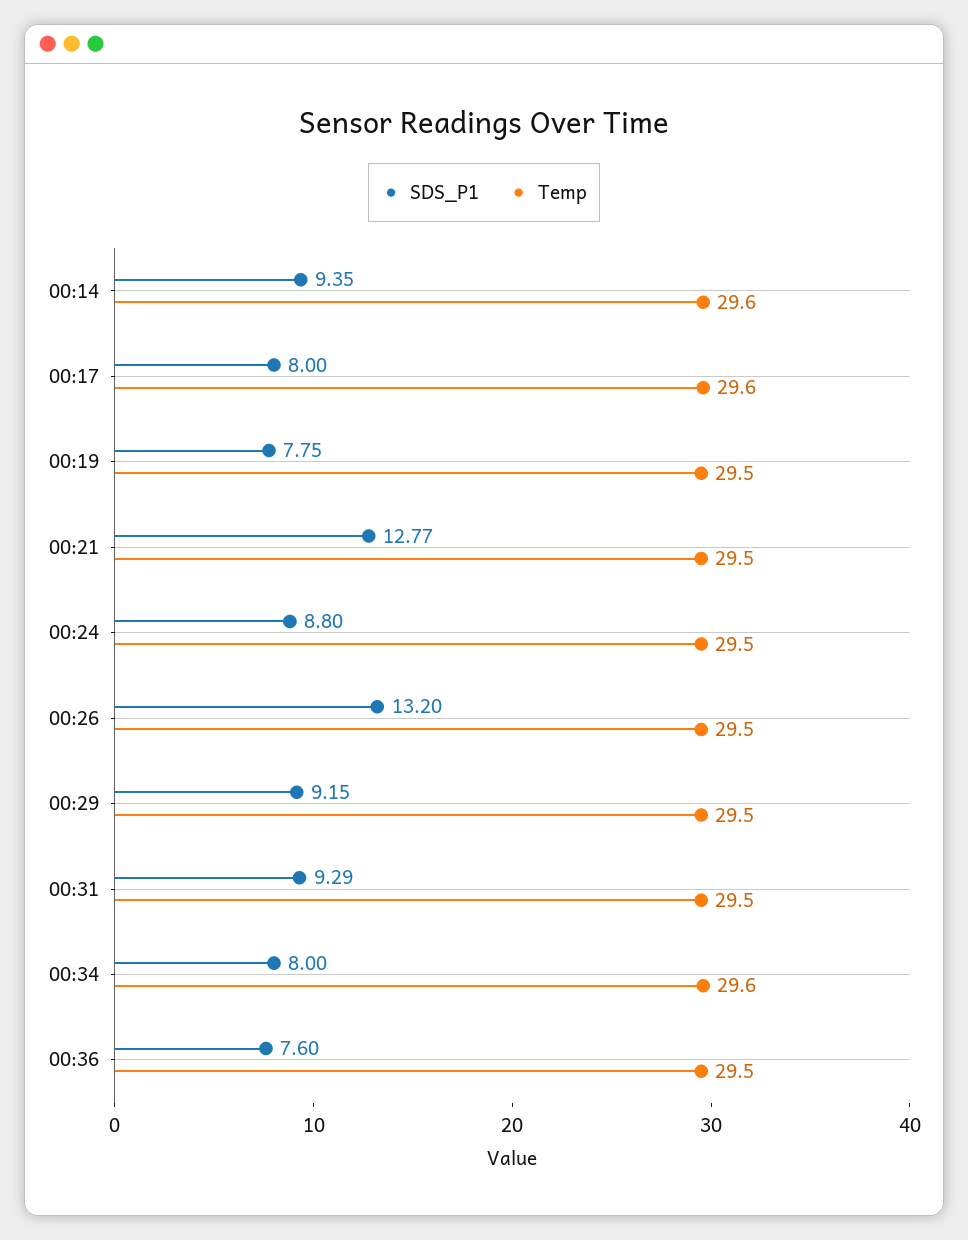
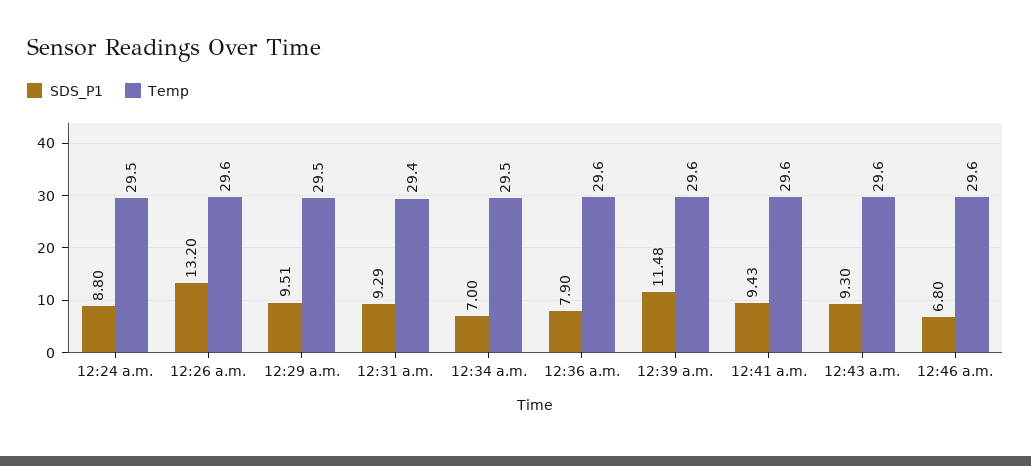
SDS_P1, 00:14: 9.35 -> none
Temp, 00:14: 29.6 -> none
SDS_P1, 00:17: 8 -> none
Temp, 00:17: 29.6 -> none
SDS_P1, 00:19: 7.75 -> none
Temp, 00:19: 29.5 -> none
SDS_P1, 00:21: 12.77 -> none
Temp, 00:21: 29.5 -> none
Temp, 00:26: 29.5 -> 29.6
SDS_P1, 00:29: 9.15 -> 9.51
Temp, 00:31: 29.5 -> 29.4
SDS_P1, 00:34: 8 -> 7
Temp, 00:34: 29.6 -> 29.5
SDS_P1, 00:36: 7.6 -> 7.9
Temp, 00:36: 29.5 -> 29.6
SDS_P1, 12:39 a.m.: none -> 11.48
Temp, 12:39 a.m.: none -> 29.6
SDS_P1, 12:41 a.m.: none -> 9.43
Temp, 12:41 a.m.: none -> 29.6
SDS_P1, 12:43 a.m.: none -> 9.3
Temp, 12:43 a.m.: none -> 29.6
SDS_P1, 12:46 a.m.: none -> 6.8
Temp, 12:46 a.m.: none -> 29.6

